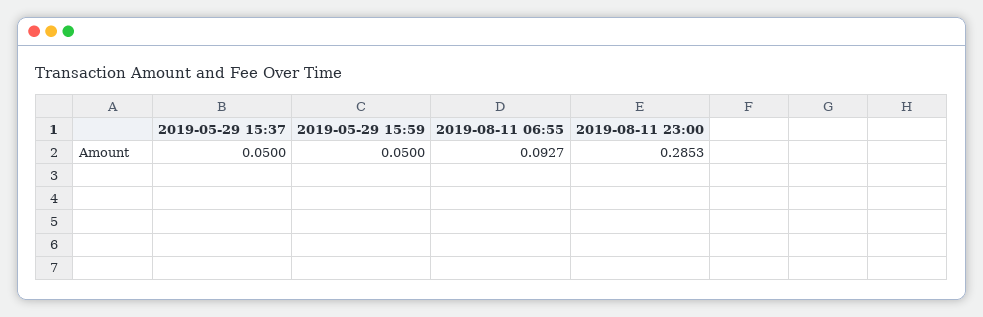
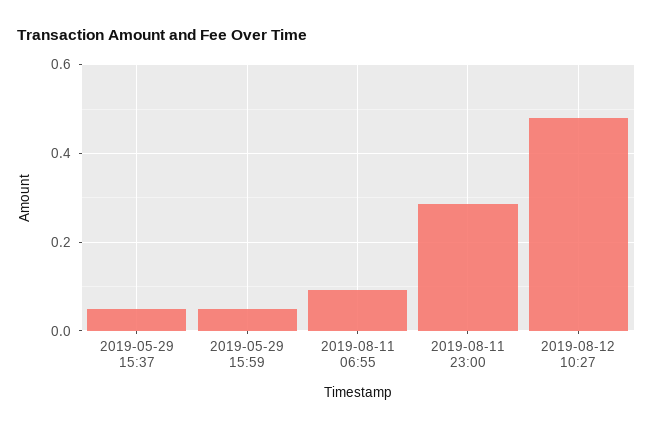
2019-08-12 10:27: none -> 0.48

